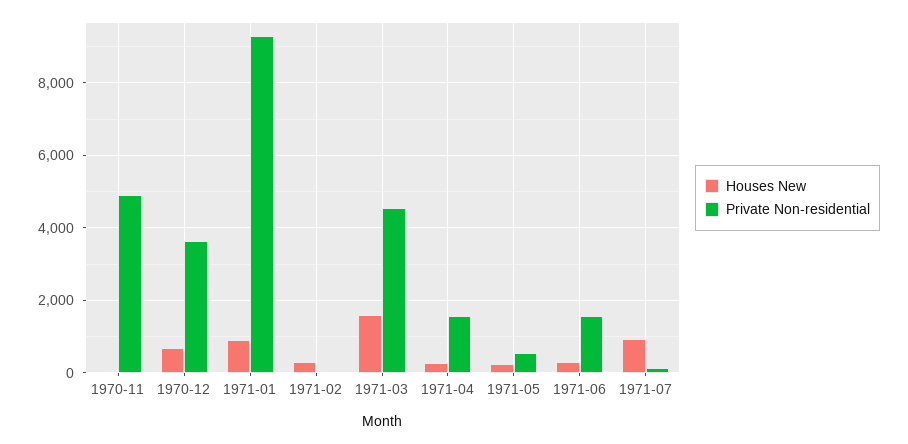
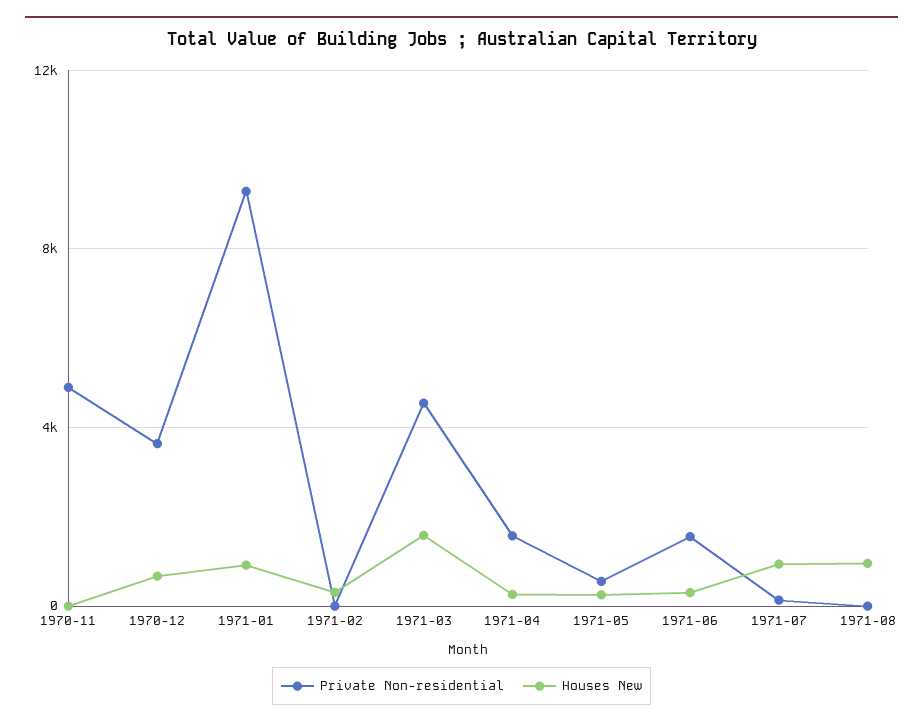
Private Non-residential, 1971-08: none -> 0
Houses New, 1971-08: none -> 1000

